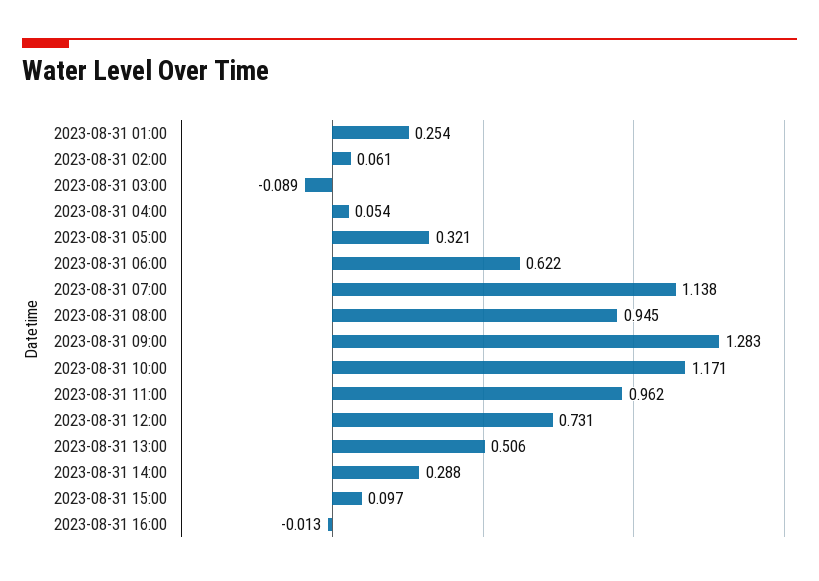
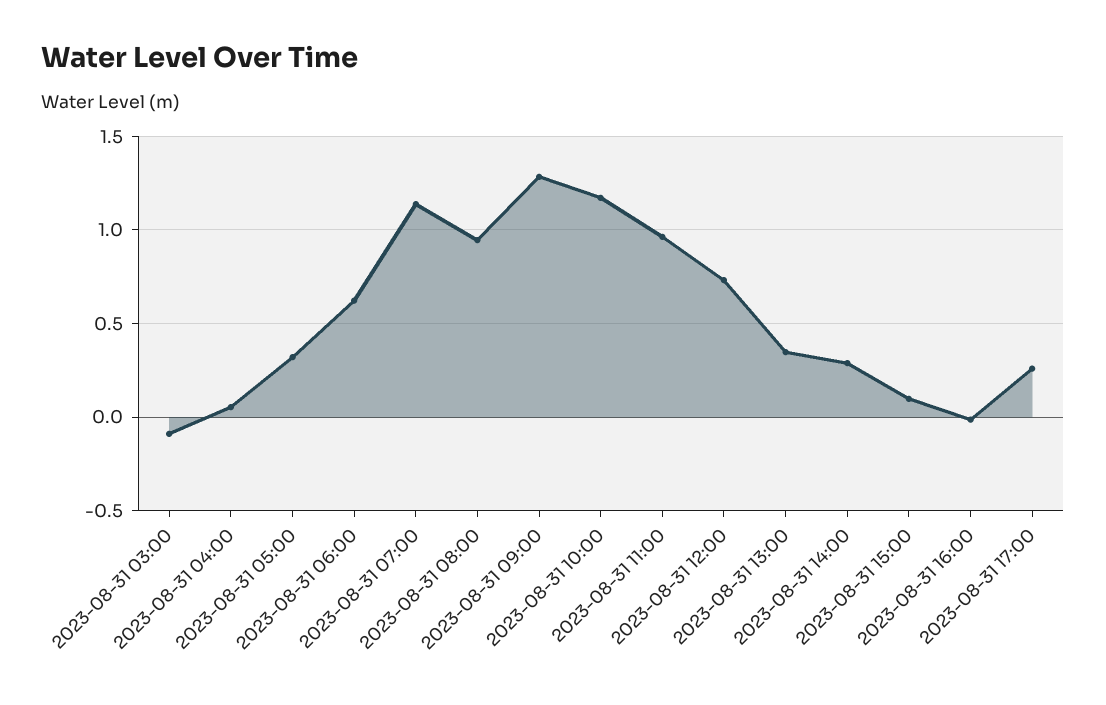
2023-08-31 01:00: 0.254 -> none
2023-08-31 02:00: 0.061 -> none
2023-08-31 13:00: 0.506 -> 0.35
2023-08-31 17:00: none -> 0.25

